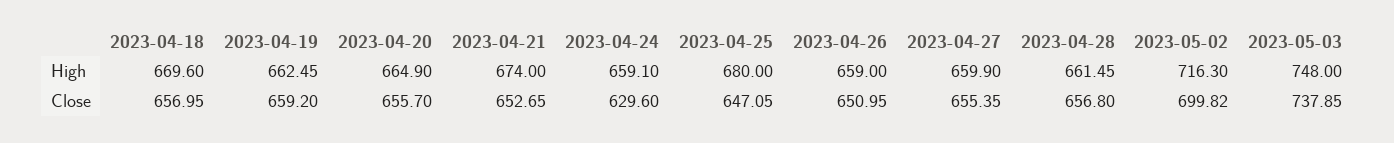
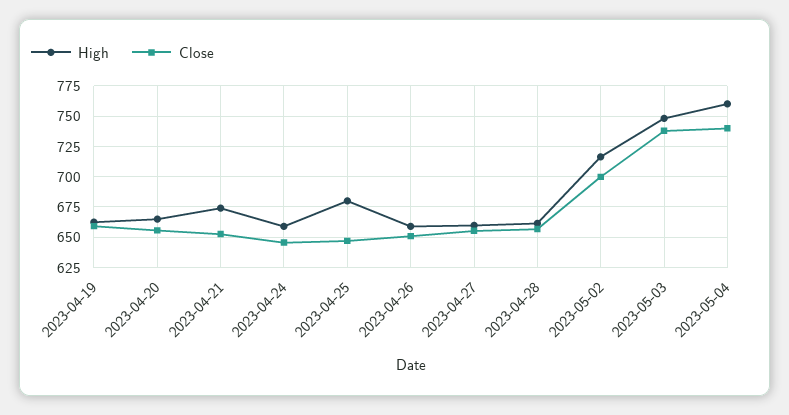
High, 2023-04-18: 669.6 -> none
Close, 2023-04-18: 656.95 -> none
Close, 2023-04-24: 629.6 -> 645
High, 2023-05-04: none -> 760
Close, 2023-05-04: none -> 740

